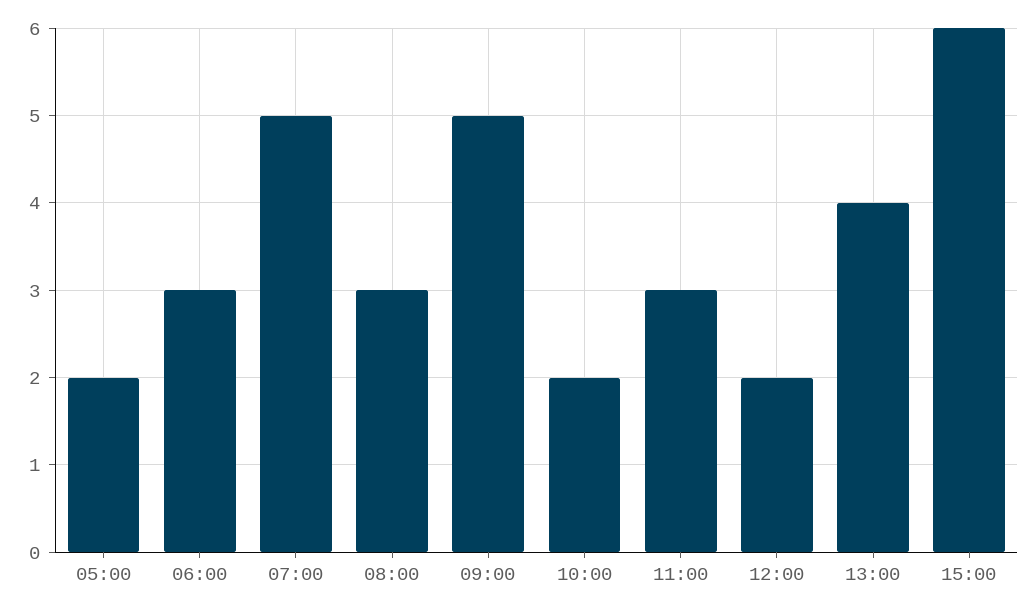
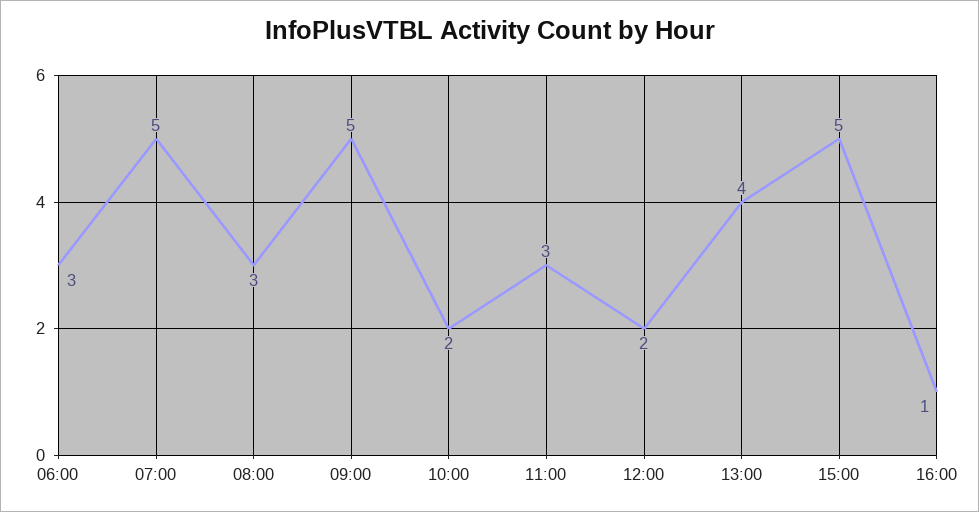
05:00: 2 -> none
15:00: 6 -> 5
16:00: none -> 1

